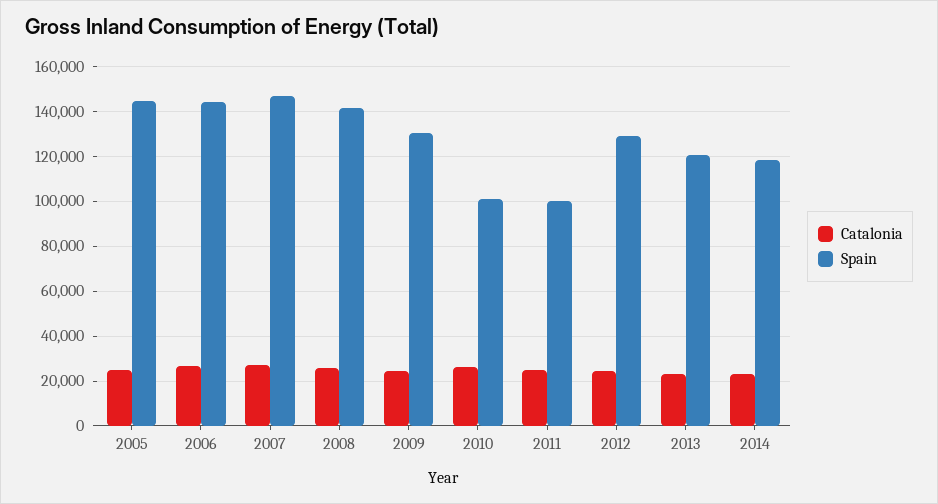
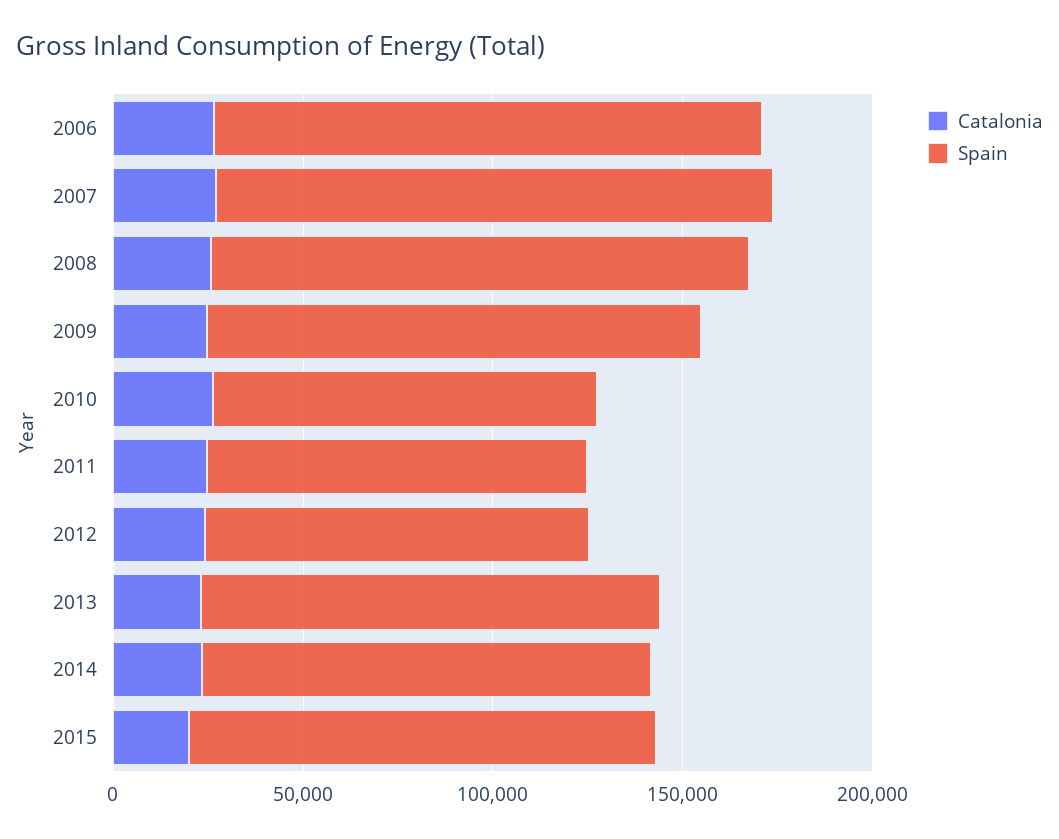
Catalonia, 2005: 25000 -> none
Spain, 2005: 145000 -> none
Spain, 2012: 130000 -> 100000
Catalonia, 2015: none -> 20000
Spain, 2015: none -> 120000

